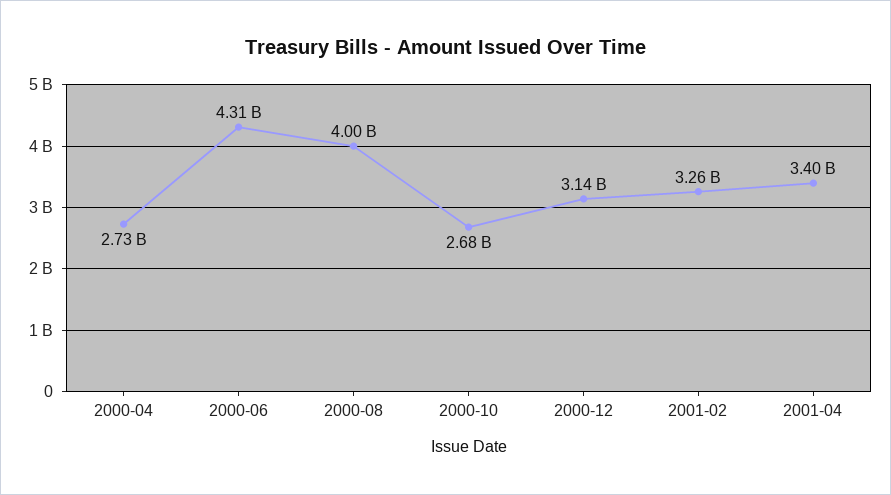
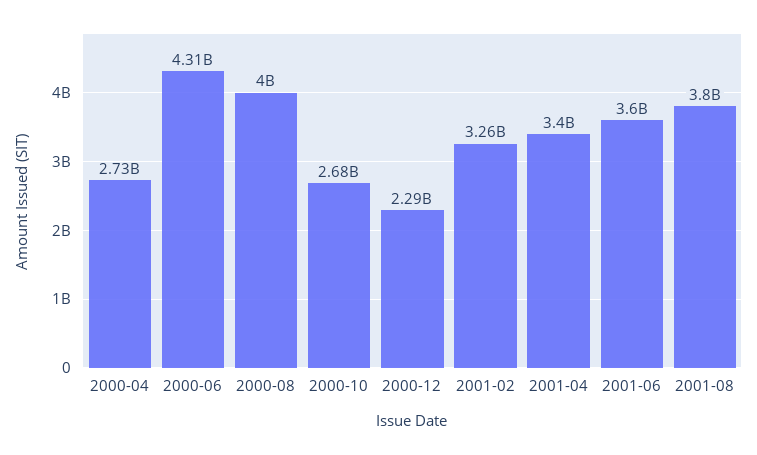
2000-12: 3140000000 -> 2290000000
2001-06: none -> 3600000000
2001-08: none -> 3800000000

